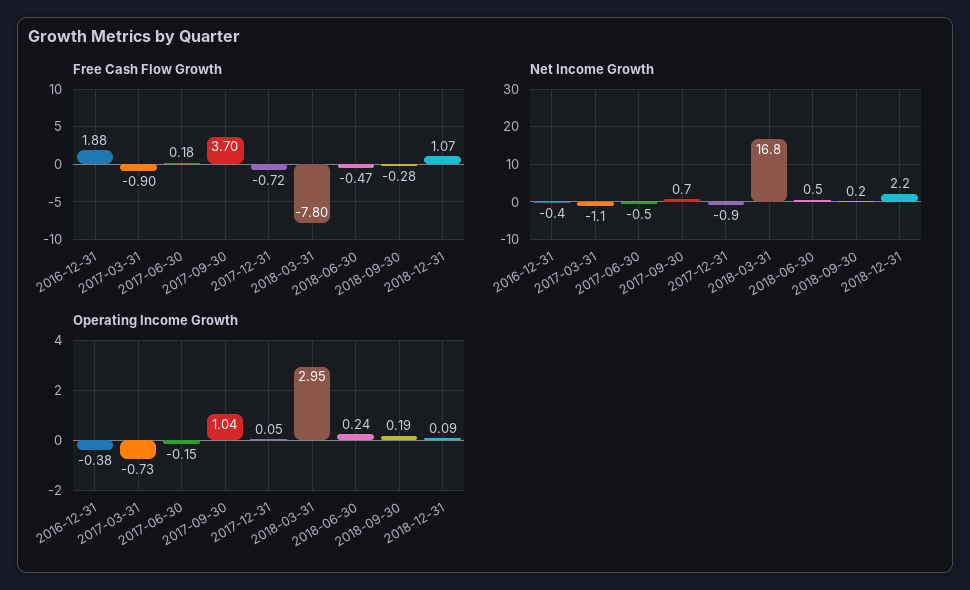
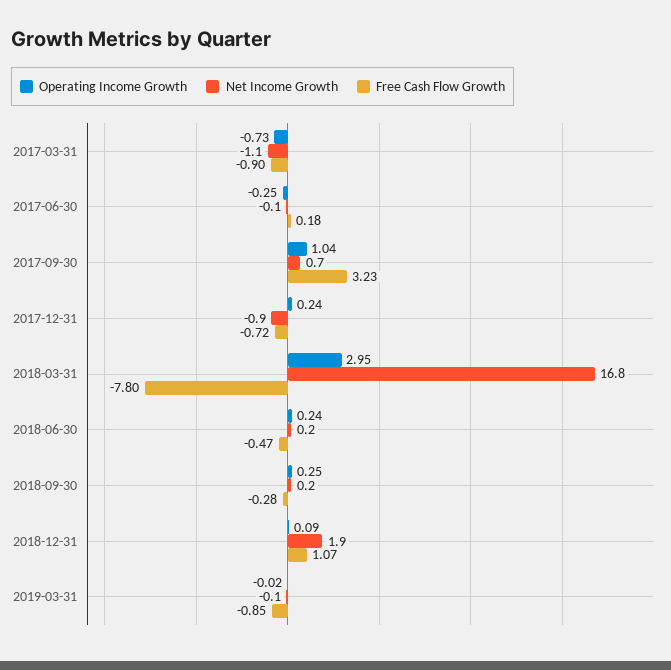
Free Cash Flow Growth, 2016-12-31: 1.88 -> none
Free Cash Flow Growth, 2017-09-30: 3.7 -> 3.23
Net Income Growth, 2016-12-31: -0.4 -> none
Net Income Growth, 2017-06-30: -0.5 -> -0.1
Net Income Growth, 2018-06-30: 0.5 -> 0.2
Net Income Growth, 2018-12-31: 2.2 -> 1.9
Operating Income Growth, 2016-12-31: -0.38 -> none
Operating Income Growth, 2017-06-30: -0.15 -> -0.25
Operating Income Growth, 2017-12-31: 0.05 -> 0.24
Operating Income Growth, 2018-09-30: 0.19 -> 0.25
Operating Income Growth, 2019-03-31: none -> -0.02
Net Income Growth, 2019-03-31: none -> -0.1
Free Cash Flow Growth, 2019-03-31: none -> -0.85

